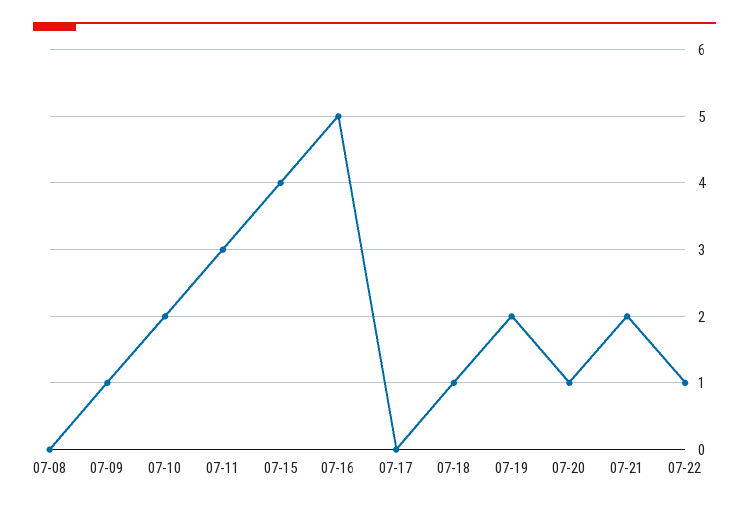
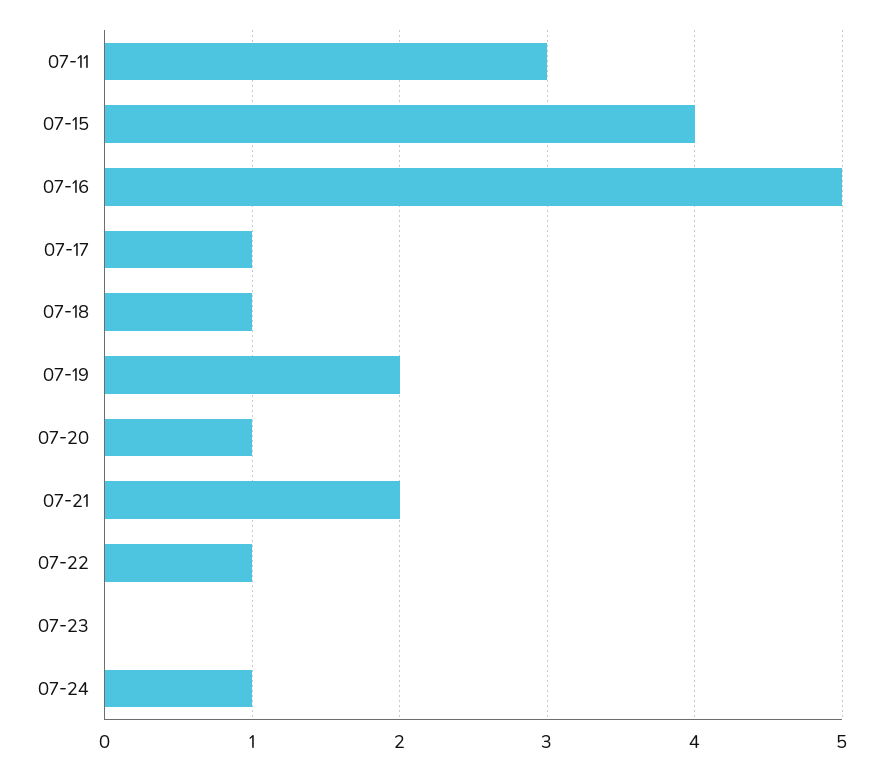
07-08: 0 -> none
07-09: 1 -> none
07-10: 2 -> none
07-17: 0 -> 1
07-23: none -> 0
07-24: none -> 1

